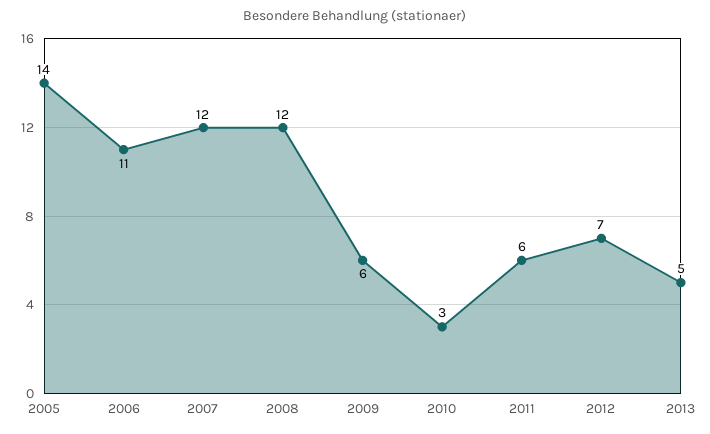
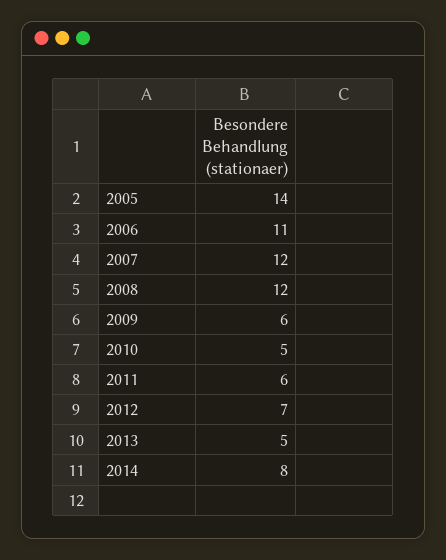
2010: 3 -> 5
2014: none -> 8

